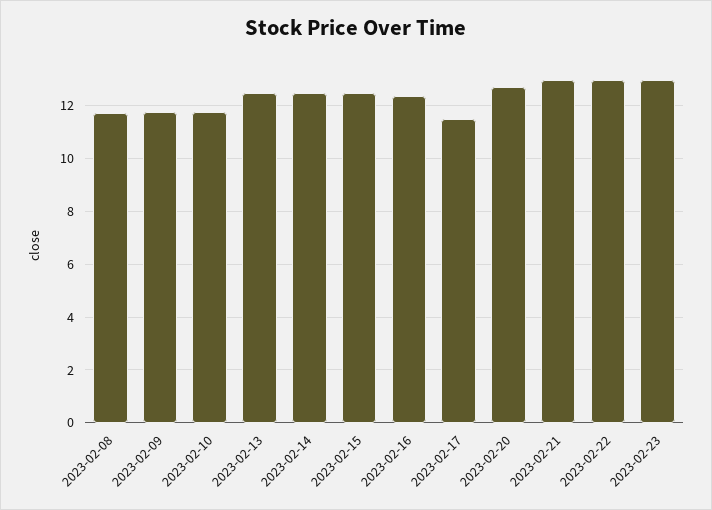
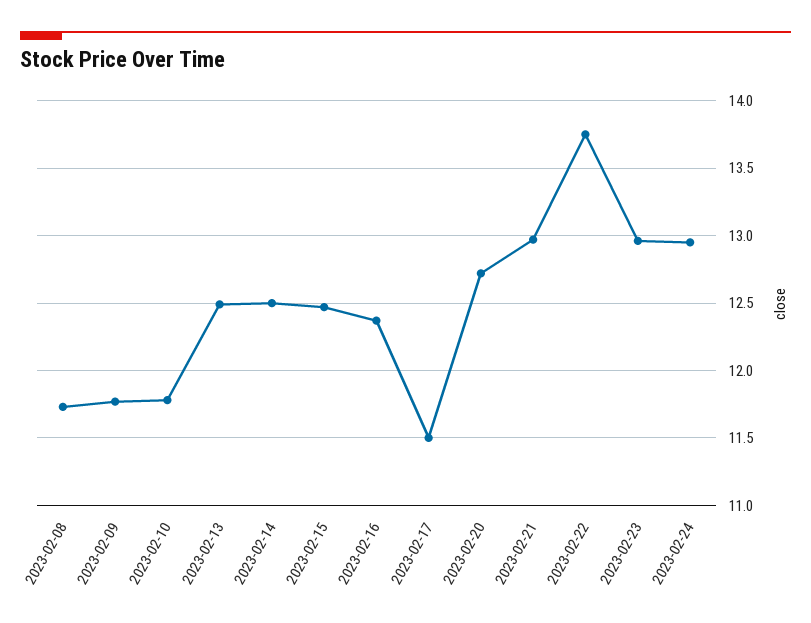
2023-02-22: 13 -> 13.75
2023-02-24: none -> 12.95

